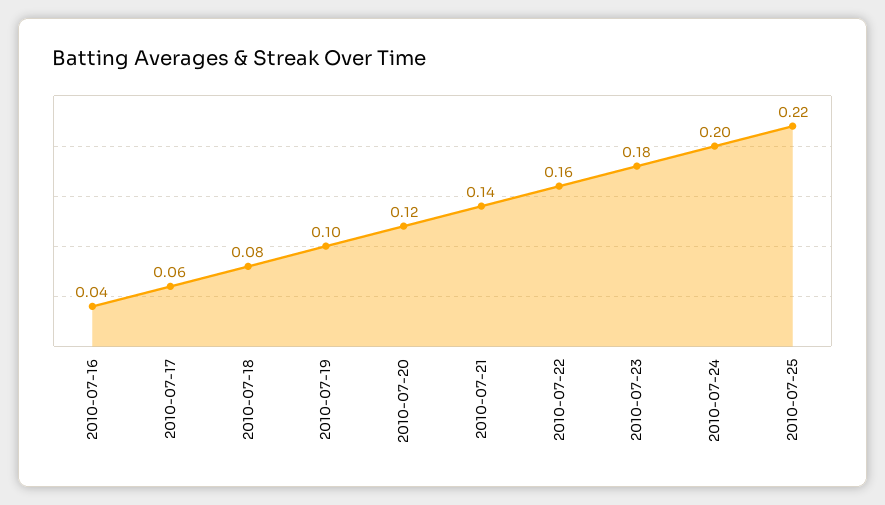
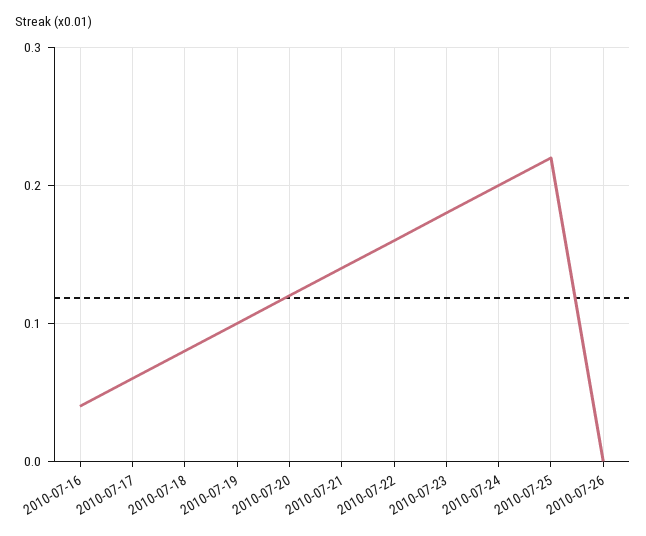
2010-07-26: none -> 0

